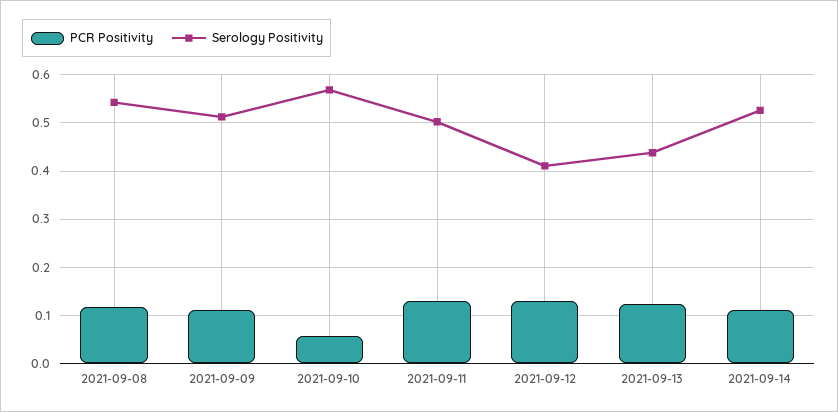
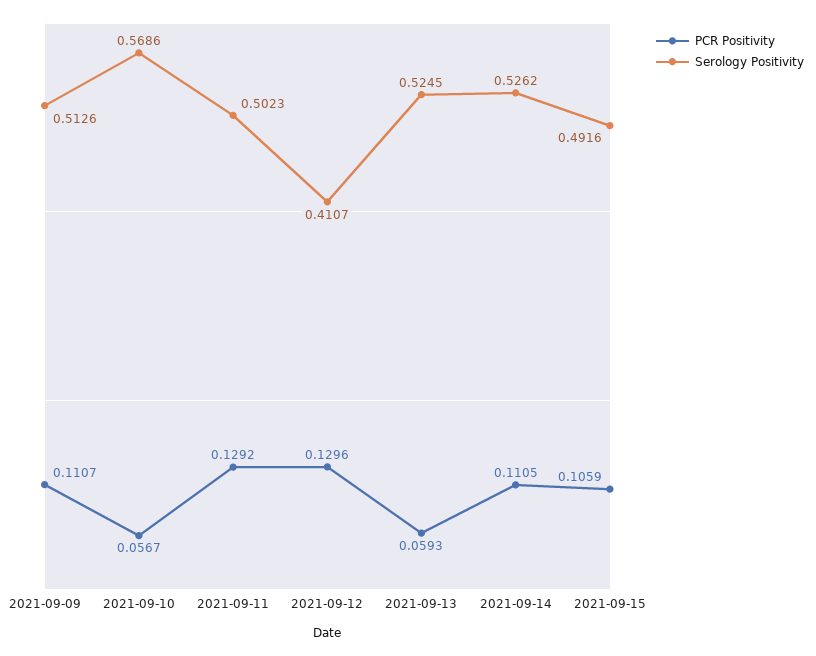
PCR Positivity, 2021-09-08: 0.12 -> none
Serology Positivity, 2021-09-08: 0.54 -> none
PCR Positivity, 2021-09-13: 0.12 -> 0.0593
Serology Positivity, 2021-09-13: 0.44 -> 0.5245
PCR Positivity, 2021-09-15: none -> 0.1059
Serology Positivity, 2021-09-15: none -> 0.4916

